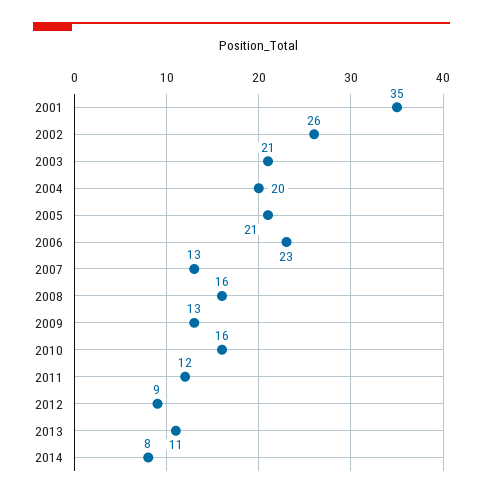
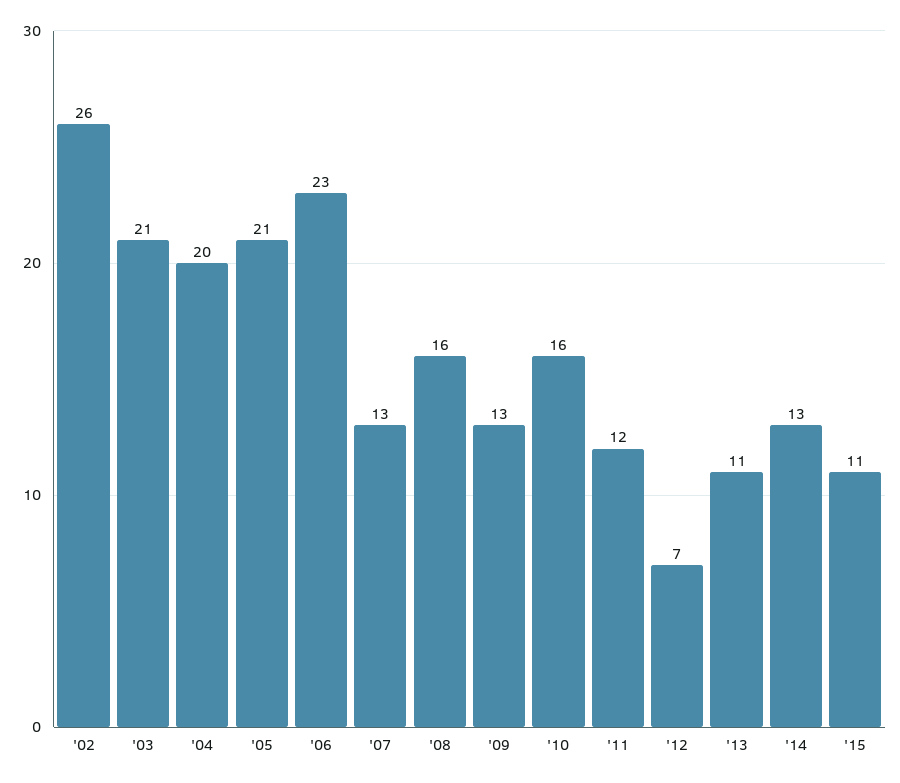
2001: 35 -> none
2012: 9 -> 7
2014: 8 -> 13
'15: none -> 11

